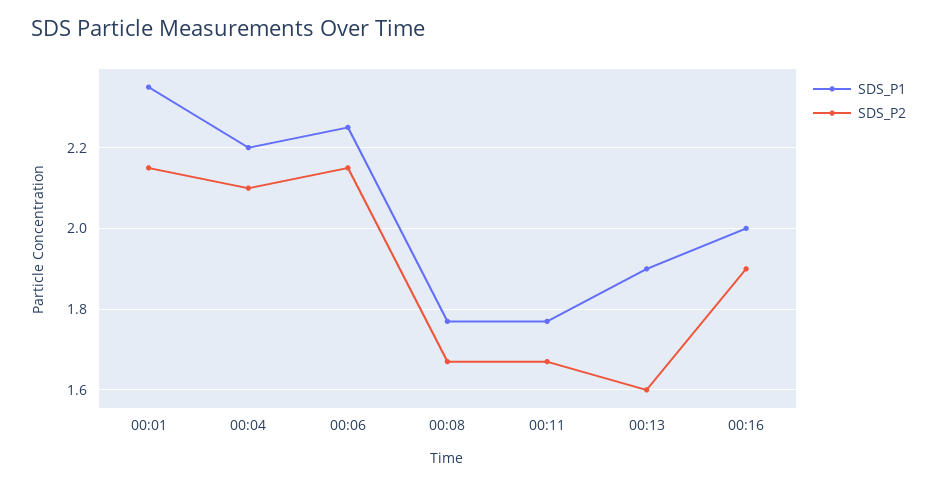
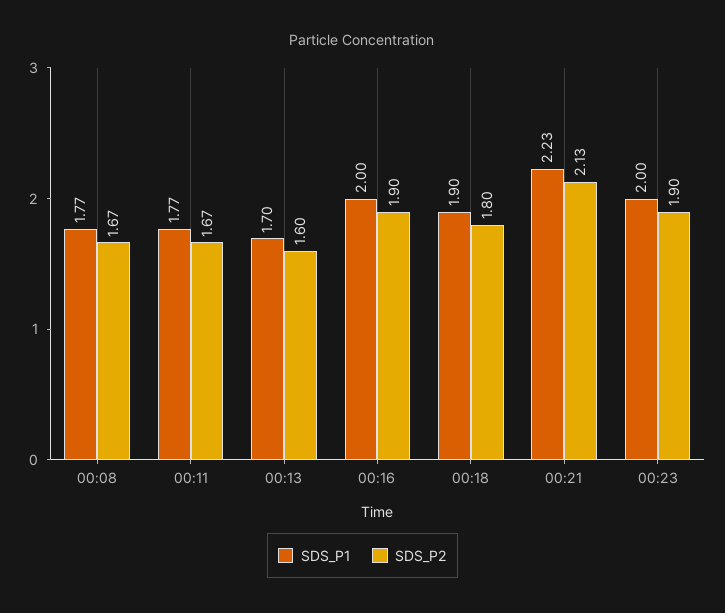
SDS_P1, 00:01: 2.35 -> none
SDS_P2, 00:01: 2.15 -> none
SDS_P1, 00:04: 2.2 -> none
SDS_P2, 00:04: 2.1 -> none
SDS_P1, 00:06: 2.25 -> none
SDS_P2, 00:06: 2.15 -> none
SDS_P1, 00:13: 1.9 -> 1.7
SDS_P1, 00:18: none -> 1.9
SDS_P2, 00:18: none -> 1.8
SDS_P1, 00:21: none -> 2.23
SDS_P2, 00:21: none -> 2.13
SDS_P1, 00:23: none -> 2
SDS_P2, 00:23: none -> 1.9

